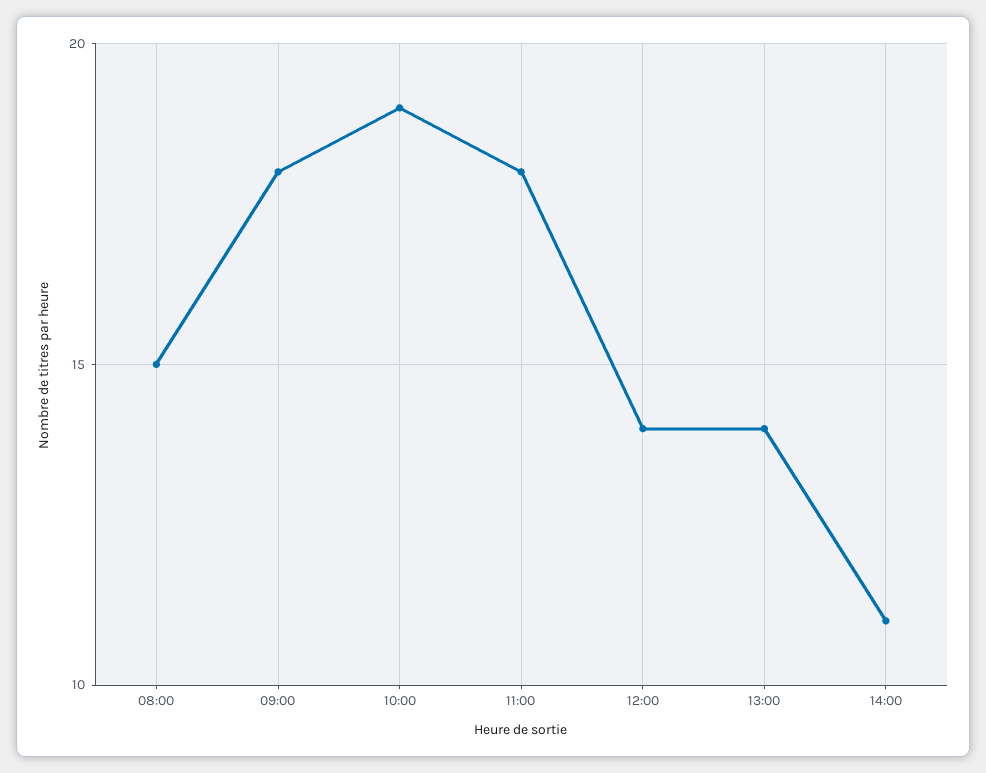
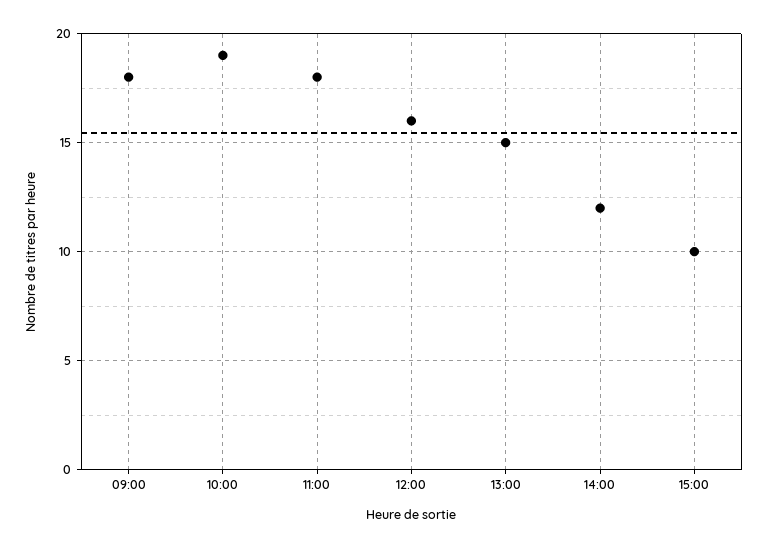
08:00: 15 -> none
12:00: 14 -> 16
13:00: 14 -> 15
14:00: 11 -> 12
15:00: none -> 10

